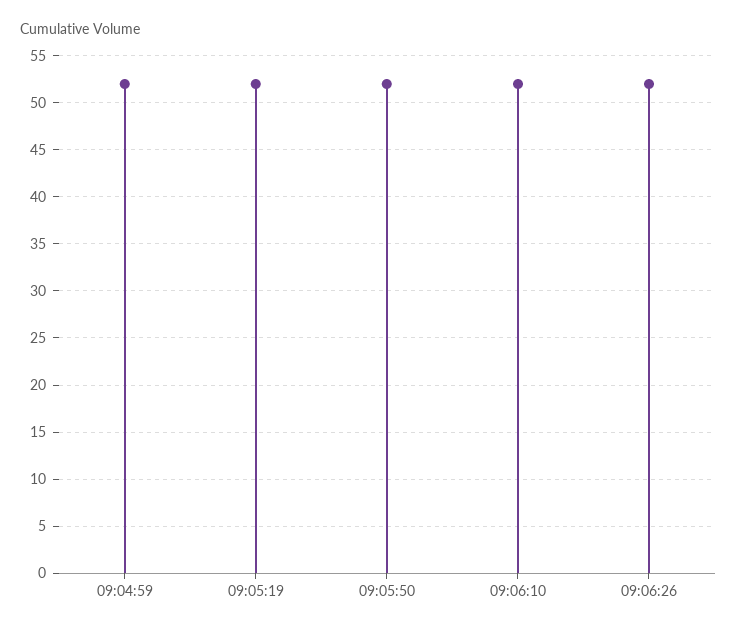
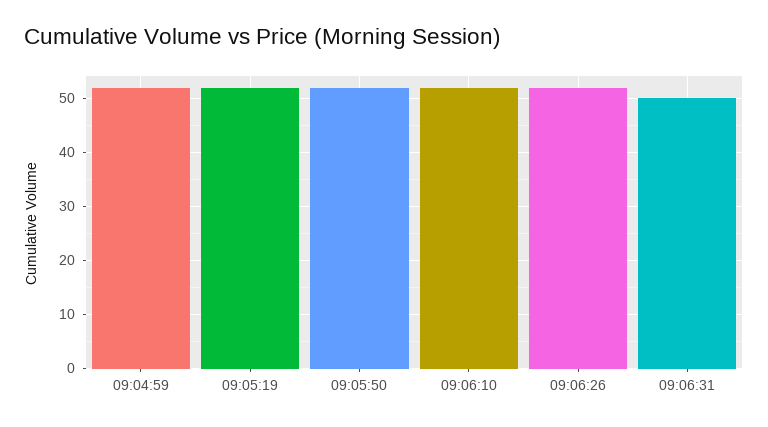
09:06:31: none -> 50

